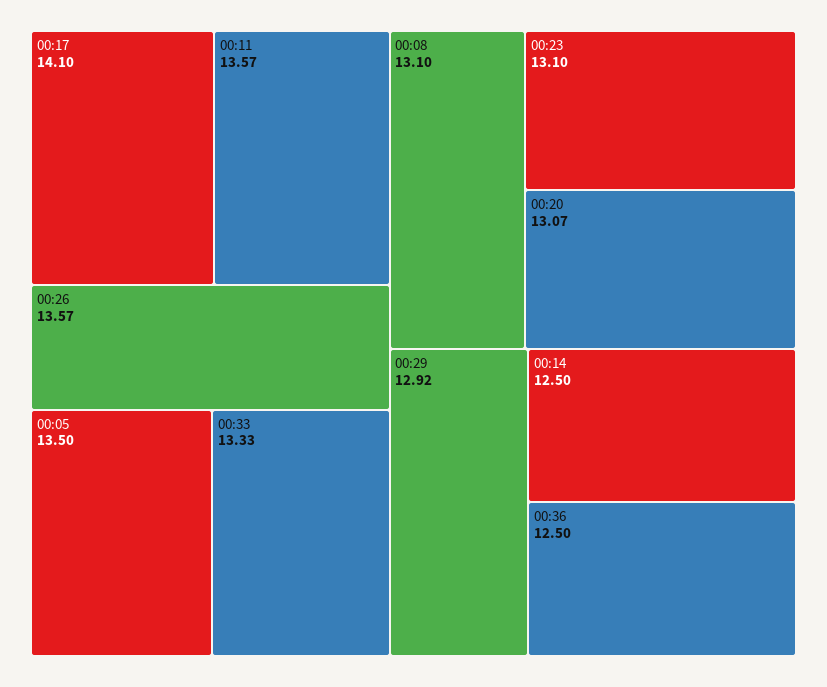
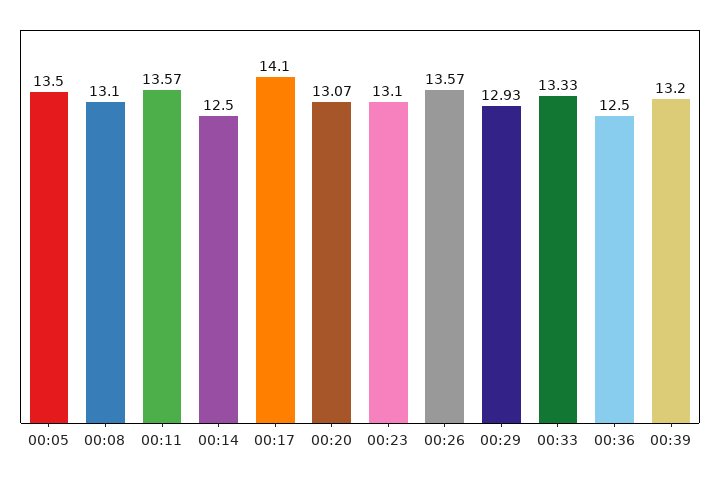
00:29: 12.92 -> 12.93
00:39: none -> 13.2

